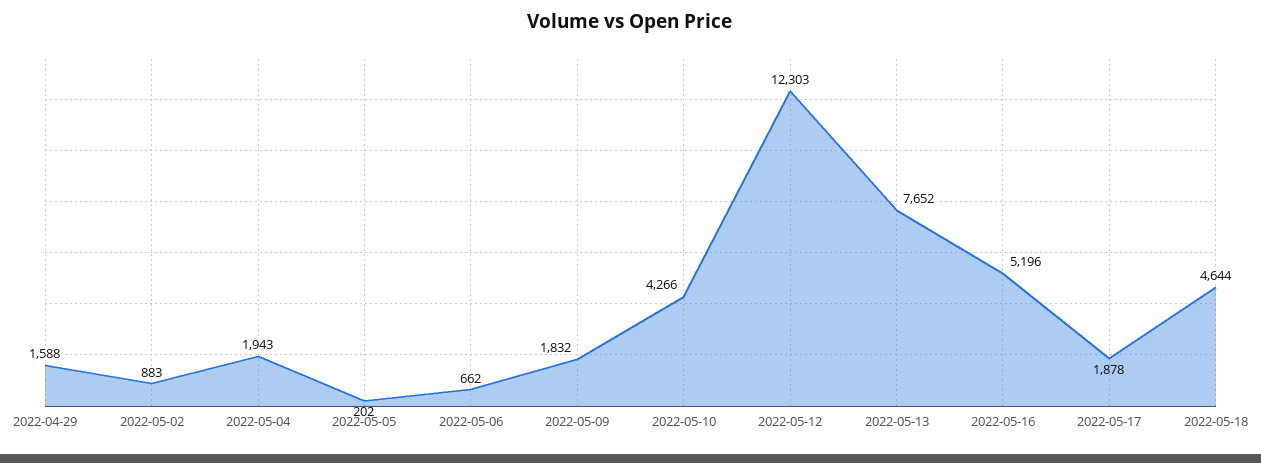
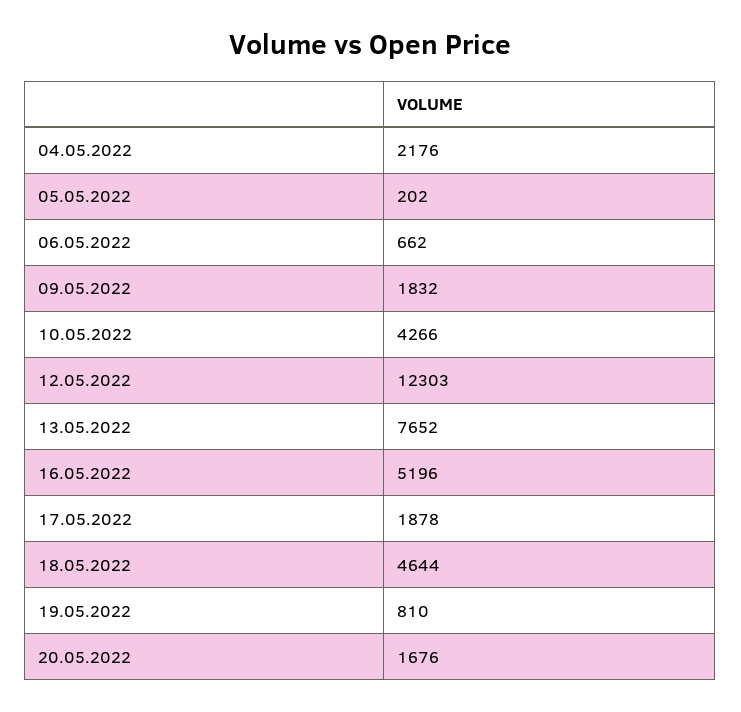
2022-04-29: 1588 -> none
2022-05-02: 883 -> none
2022-05-04: 1943 -> 2176
19.05.2022: none -> 810
20.05.2022: none -> 1676

